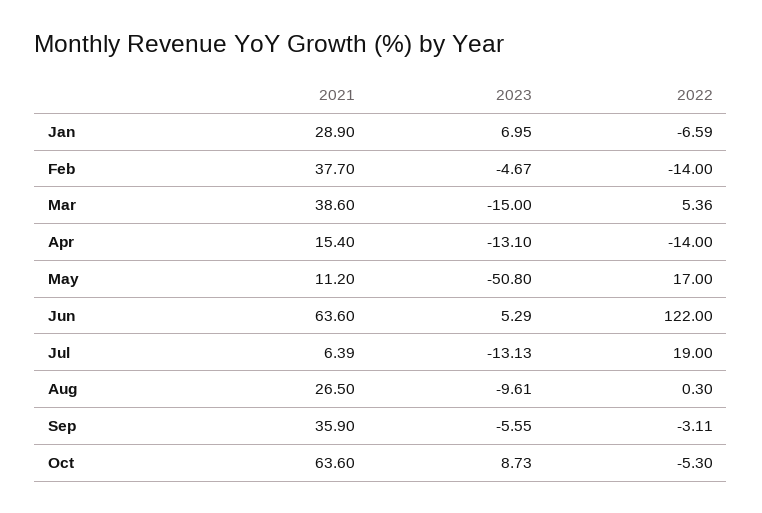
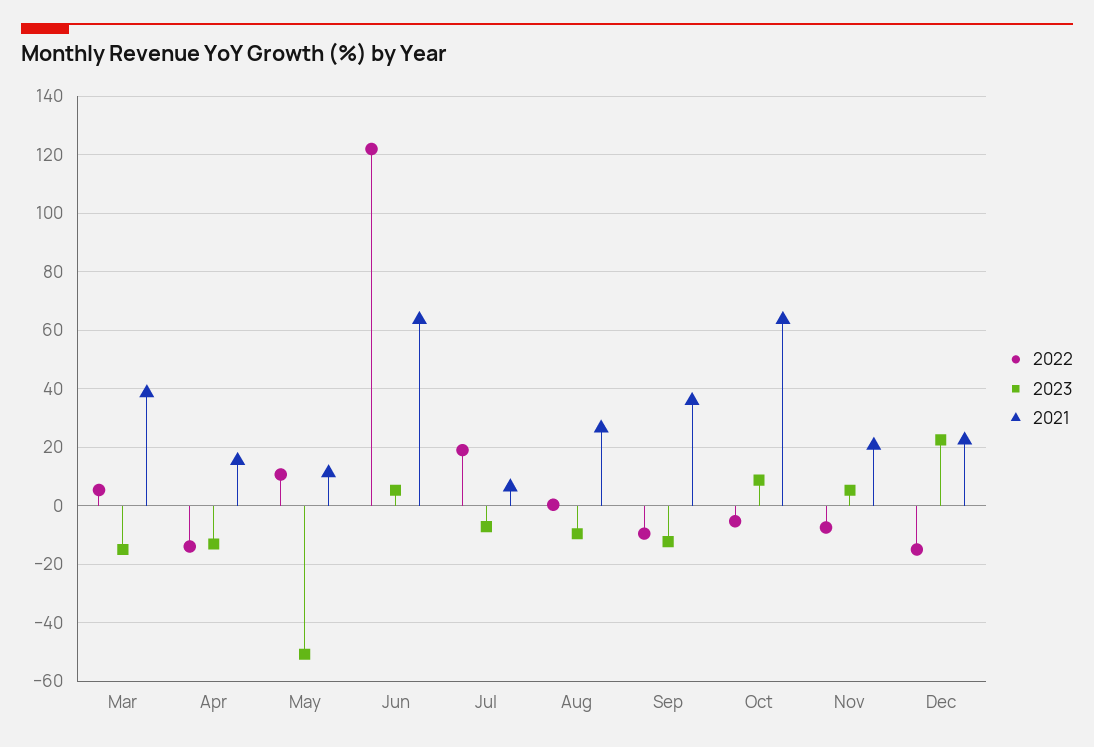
2021, Jan: 28.9 -> none
2023, Jan: 6.95 -> none
2022, Jan: -6.59 -> none
2021, Feb: 37.7 -> none
2023, Feb: -4.67 -> none
2022, Feb: -14 -> none
2022, May: 17 -> 10
2023, Jul: -13.13 -> -7.5
2023, Sep: -5.55 -> -12.5
2022, Sep: -3.11 -> -10
2022, Nov: none -> -7.5
2023, Nov: none -> 5
2021, Nov: none -> 20
2022, Dec: none -> -15
2023, Dec: none -> 22.5
2021, Dec: none -> 22.5

